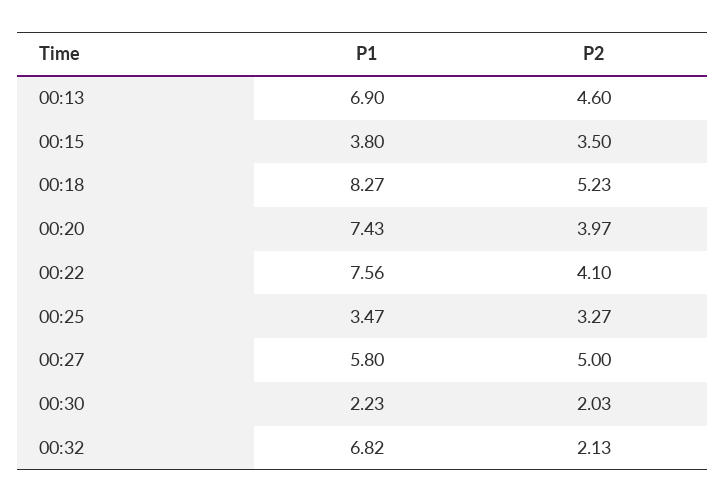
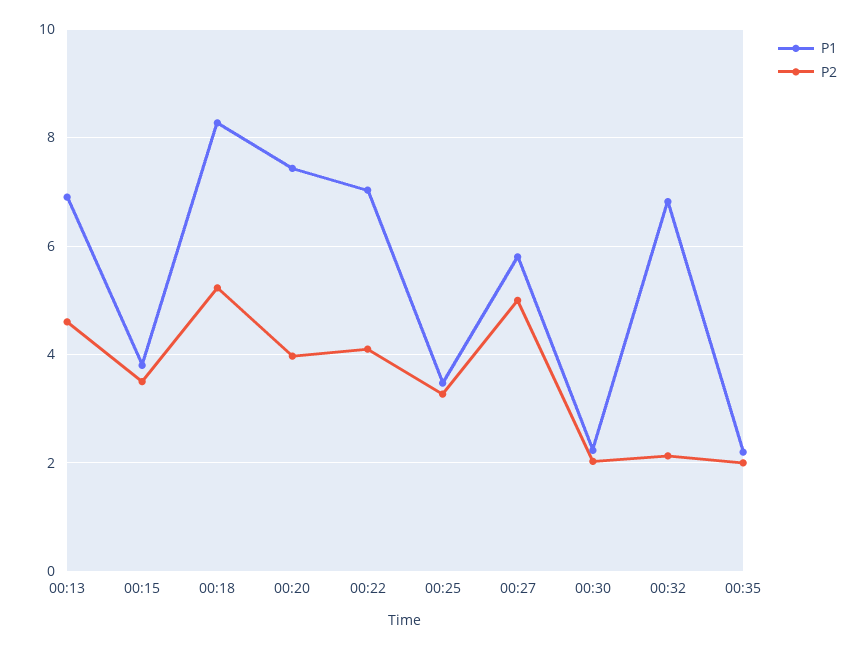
P1, 00:22: 7.56 -> 7
P1, 00:35: none -> 2.2
P2, 00:35: none -> 2

